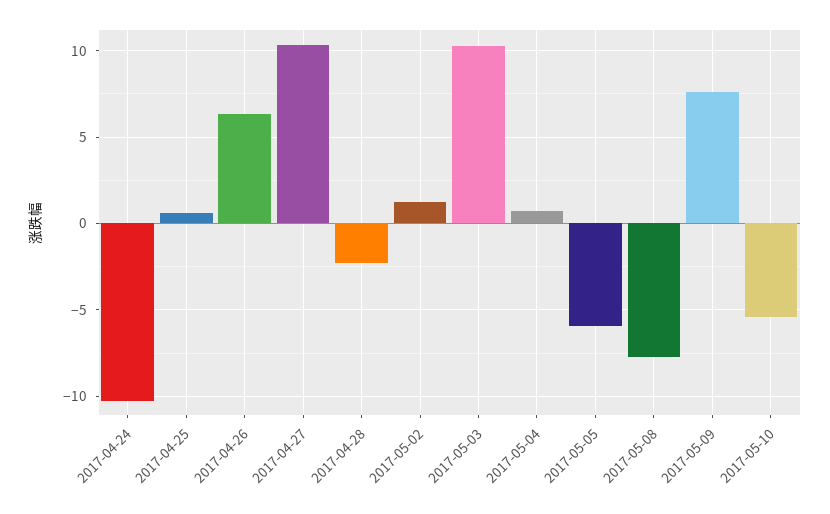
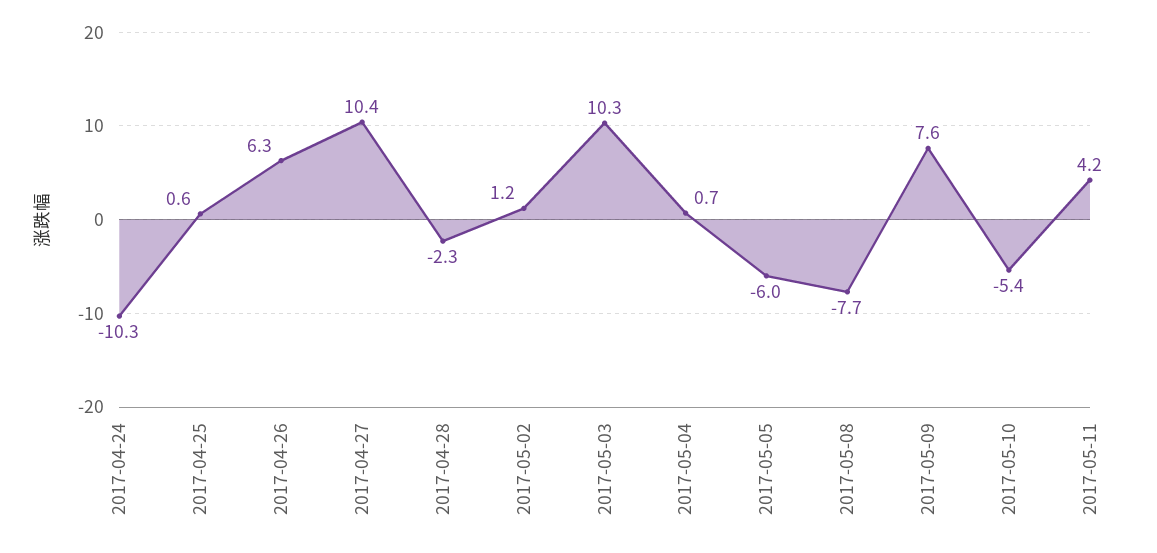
2017-05-11: none -> 4.2

